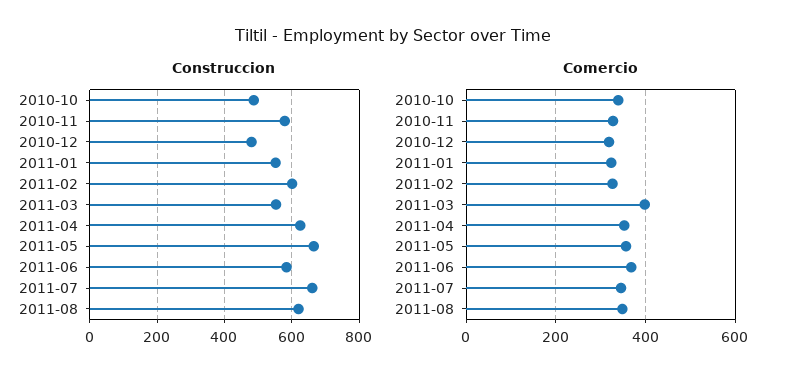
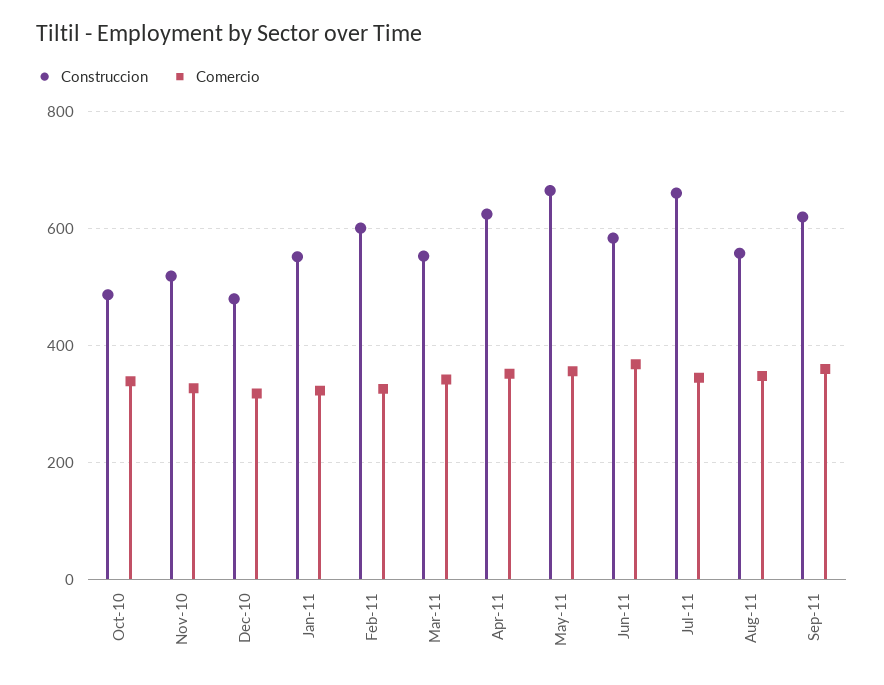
Construccion, 2010-11: 580 -> 520
Construccion, 2011-08: 620 -> 560
Comercio, 2011-03: 400 -> 340
Construccion, Sep-11: none -> 620
Comercio, Sep-11: none -> 360

